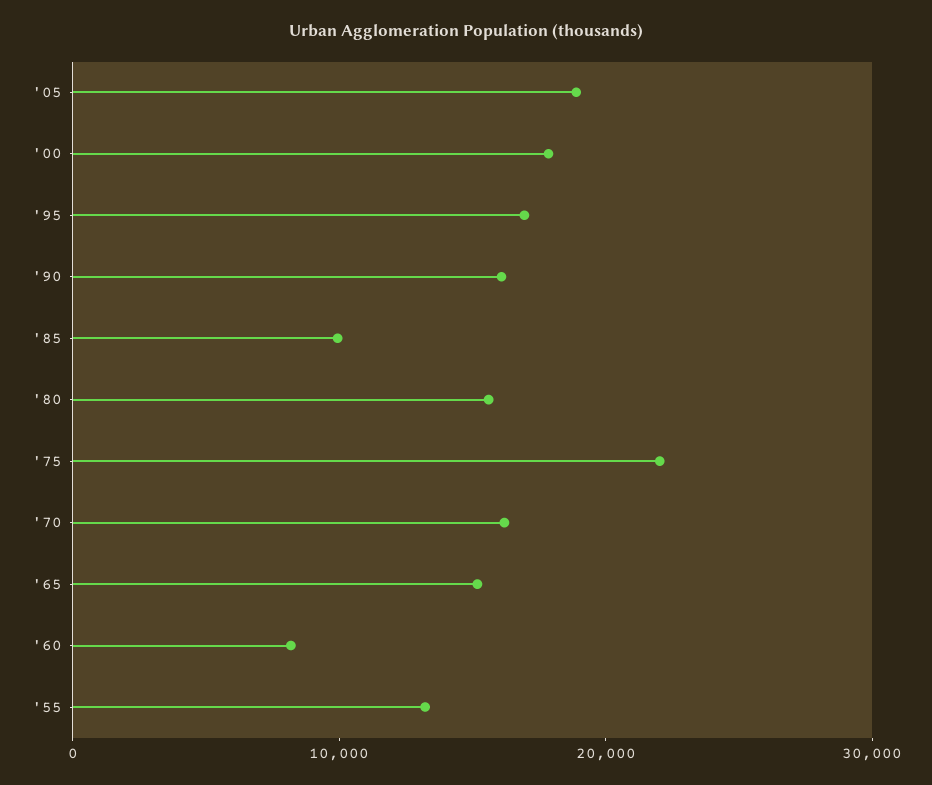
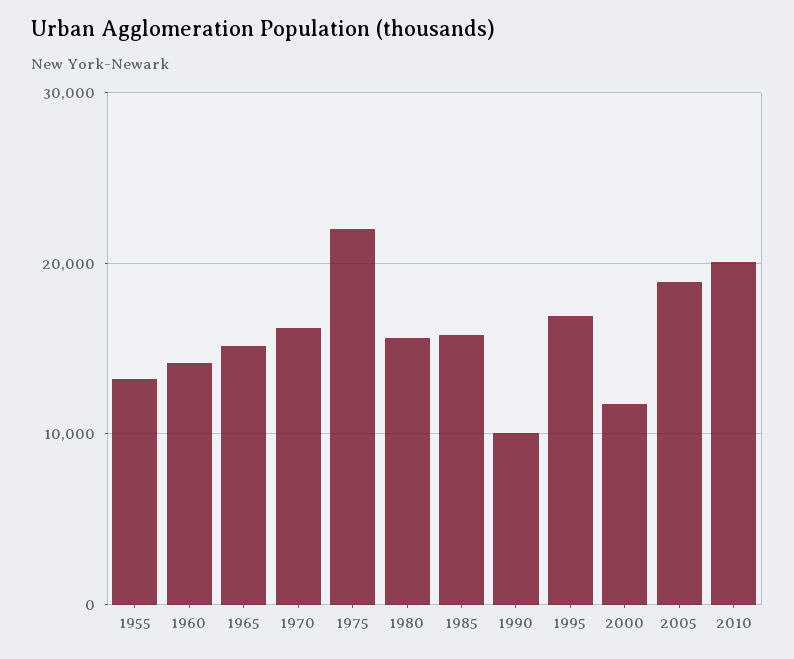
'00: 18000 -> 12000
'90: 16000 -> 10000
'85: 10000 -> 16000
'60: 8000 -> 14000
2010: none -> 20000

